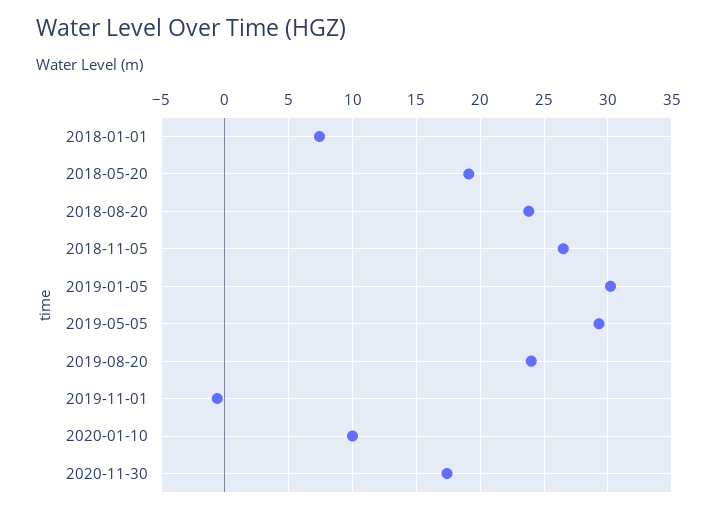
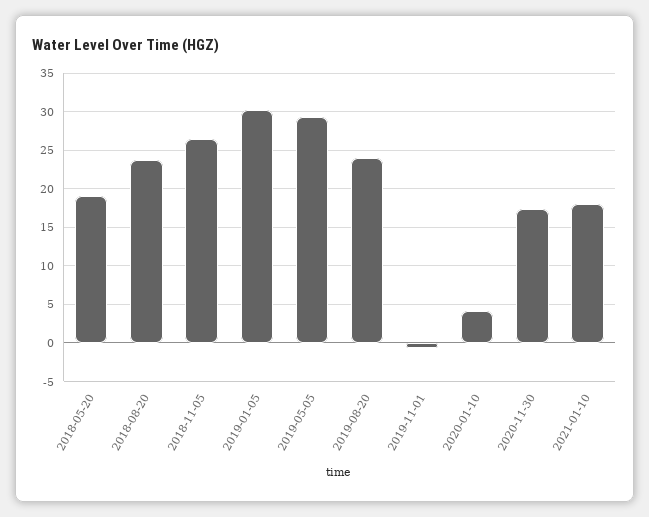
2018-01-01: 7.5 -> none
2020-01-10: 10 -> 4
2021-01-10: none -> 18

